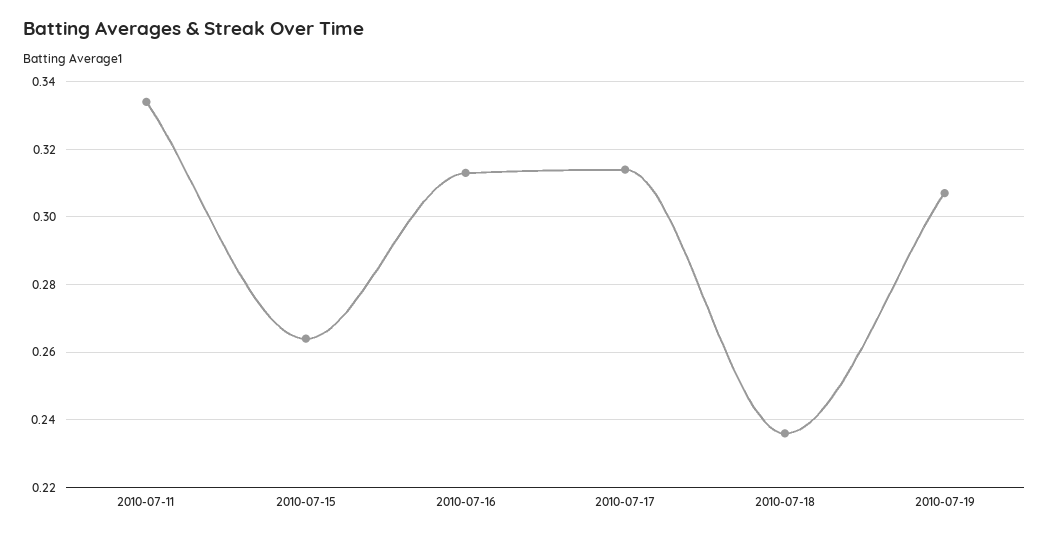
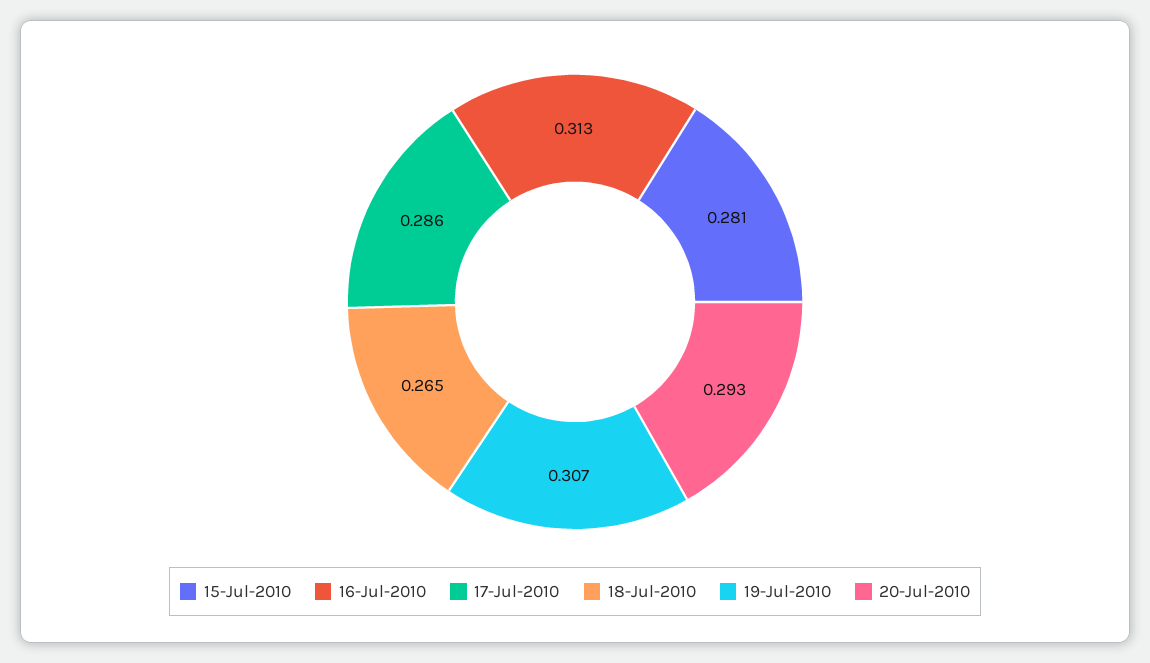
2010-07-11: 0.335 -> none
2010-07-15: 0.265 -> 0.281
2010-07-17: 0.315 -> 0.286
2010-07-18: 0.235 -> 0.265
20-Jul-2010: none -> 0.293

